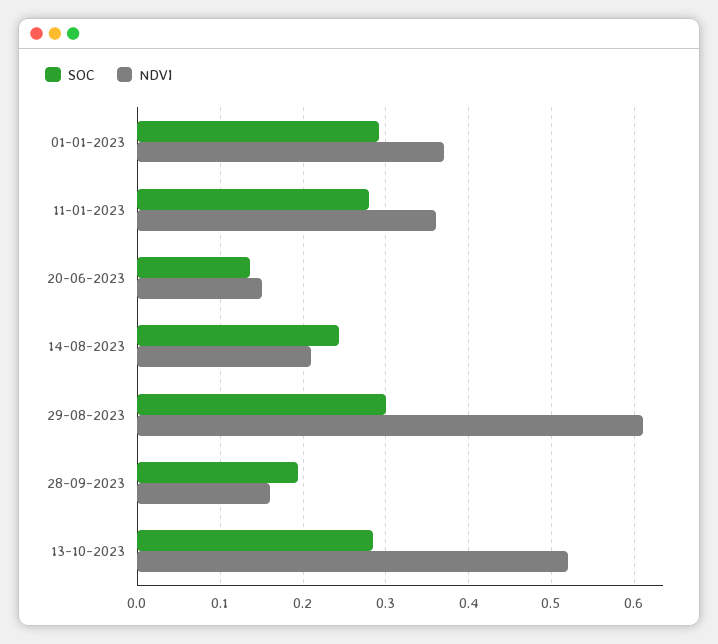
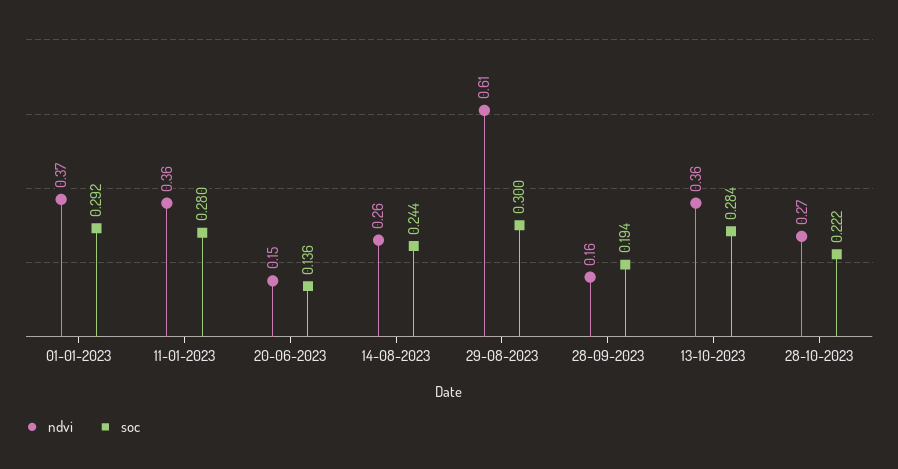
NDVI, 14-08-2023: 0.21 -> 0.26
NDVI, 13-10-2023: 0.52 -> 0.36
NDVI, 28-10-2023: none -> 0.27
SOC, 28-10-2023: none -> 0.222

